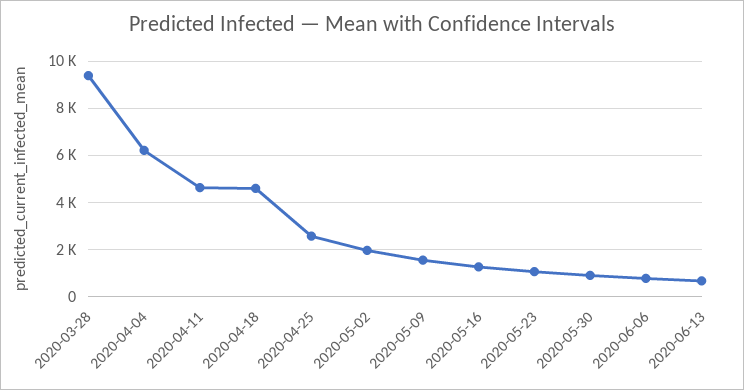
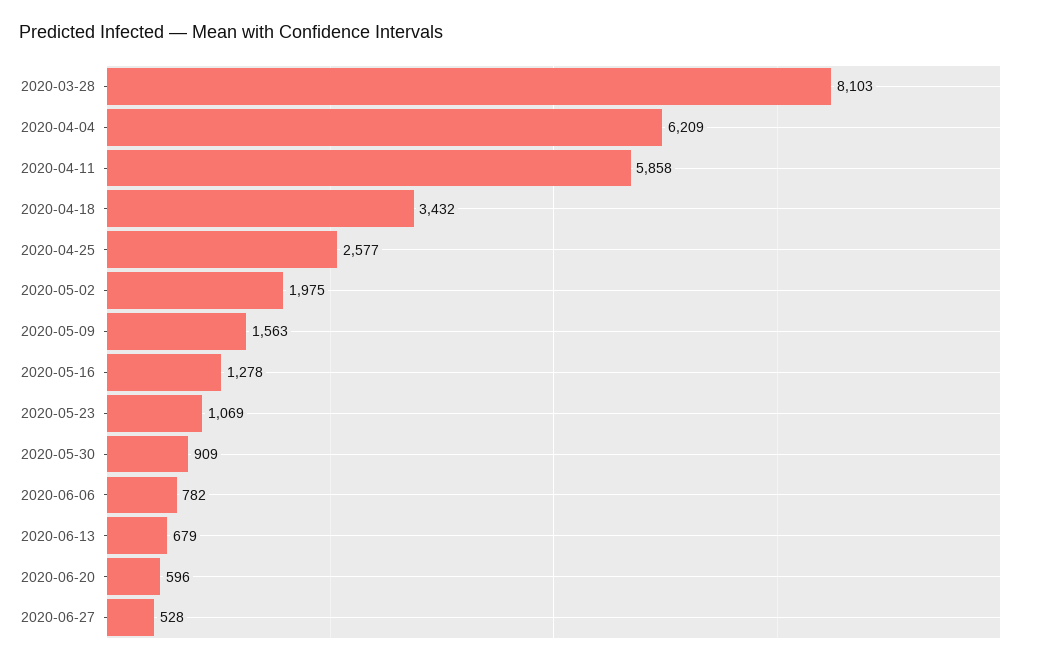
2020-03-28: 9500 -> 8103
2020-04-11: 4500 -> 5858
2020-04-18: 4500 -> 3432
2020-06-20: none -> 596
2020-06-27: none -> 528

